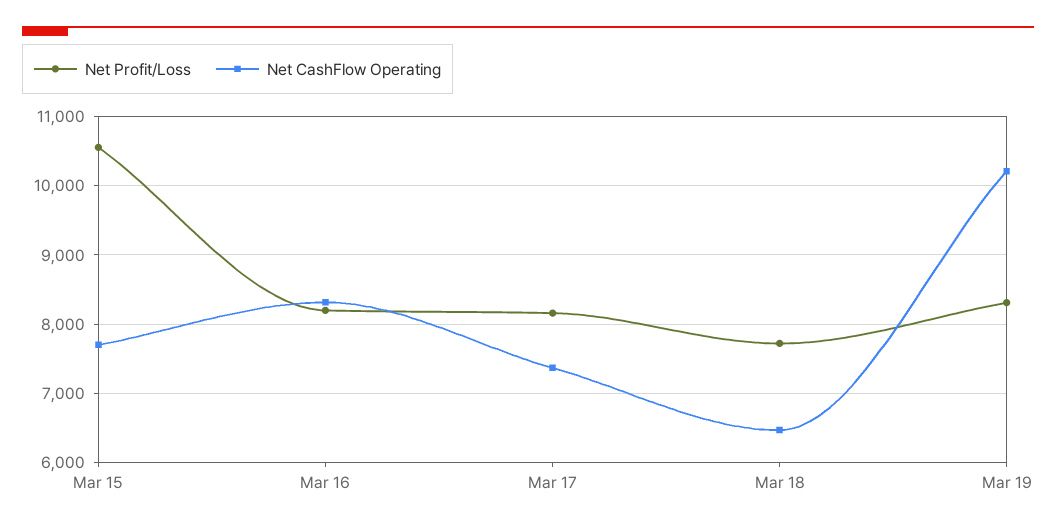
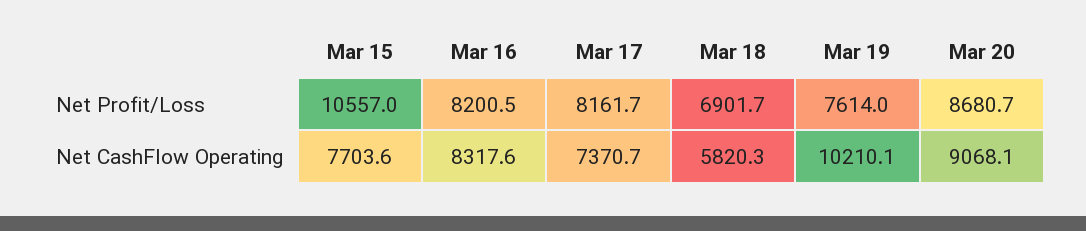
Net Profit/Loss, Mar 18: 7700 -> 6901.7
Net CashFlow Operating, Mar 18: 6500 -> 5820.3
Net Profit/Loss, Mar 19: 8300 -> 7614
Net Profit/Loss, Mar 20: none -> 8680.7
Net CashFlow Operating, Mar 20: none -> 9068.1

